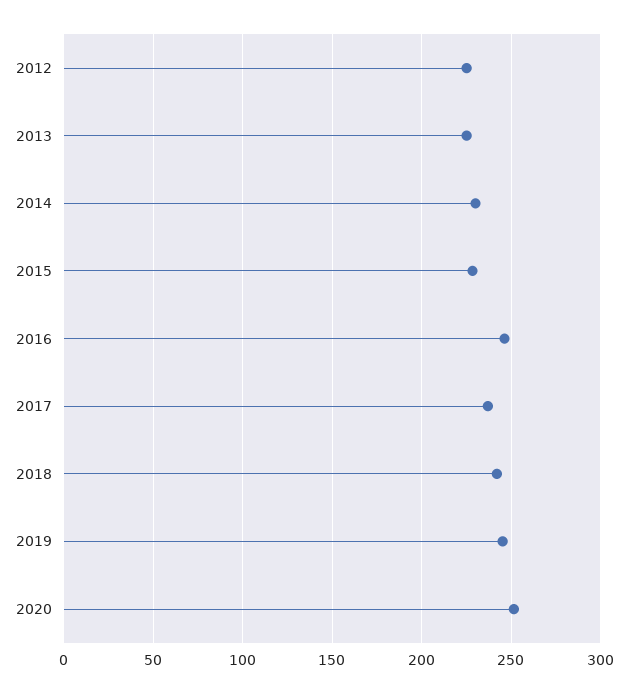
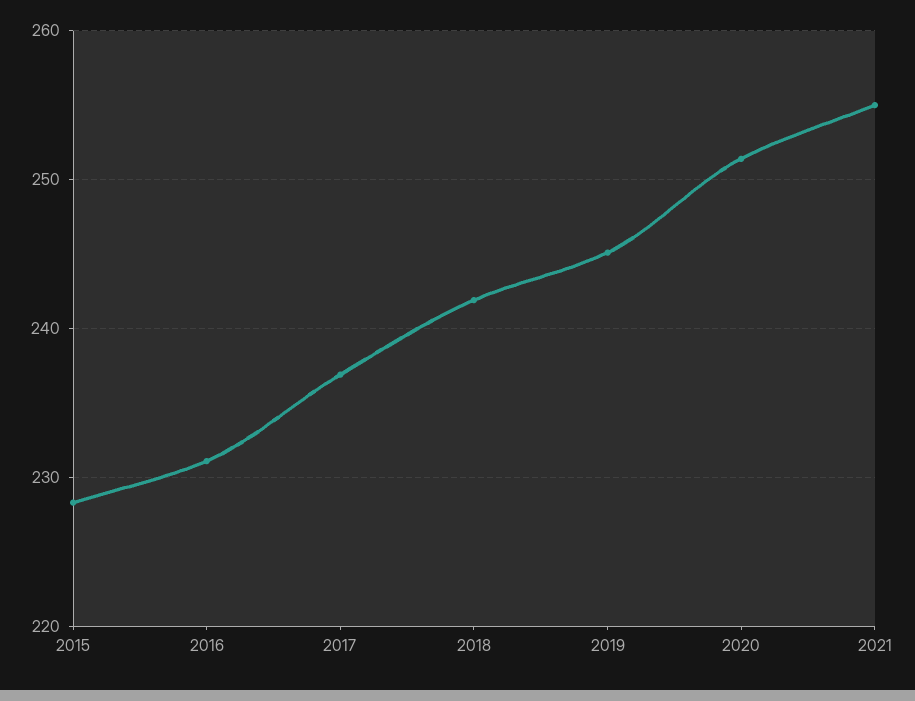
2012: 225 -> none
2013: 225 -> none
2014: 230 -> none
2016: 245 -> 231
2021: none -> 255

